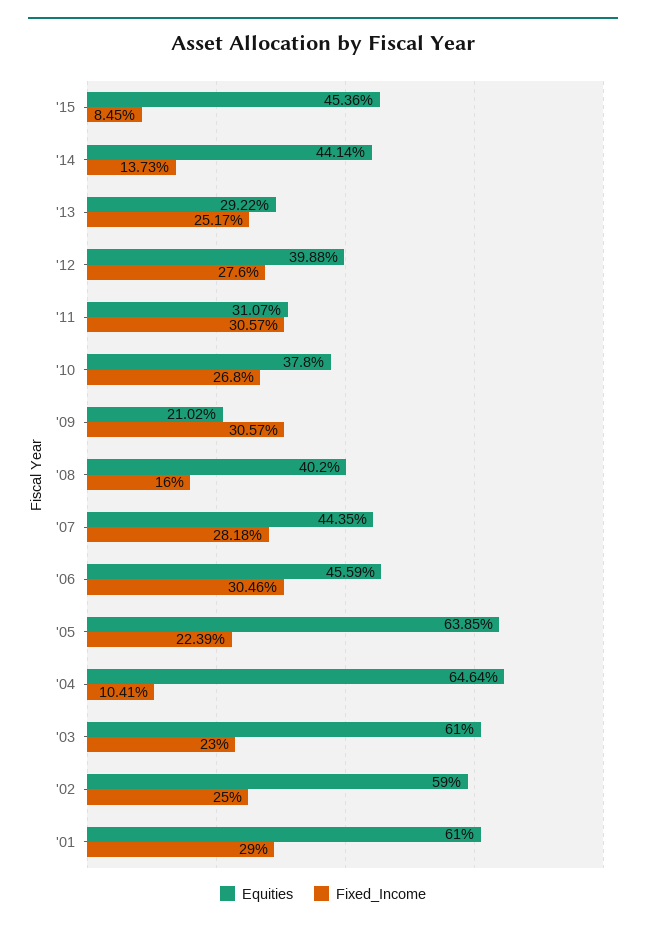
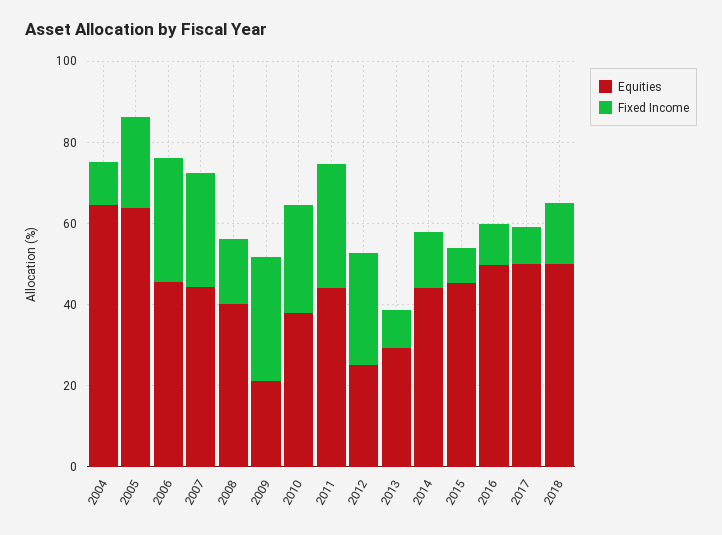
Fixed_Income, '13: 25.17 -> 10
Equities, '12: 39.88 -> 25
Equities, '11: 31.07 -> 45
Equities, '03: 61 -> none
Fixed_Income, '03: 23 -> none
Equities, '02: 59 -> none
Fixed_Income, '02: 25 -> none
Equities, '01: 61 -> none
Fixed_Income, '01: 29 -> none
Equities, 2016: none -> 50
Fixed_Income, 2016: none -> 10
Equities, 2017: none -> 50
Fixed_Income, 2017: none -> 10
Equities, 2018: none -> 50
Fixed_Income, 2018: none -> 15

